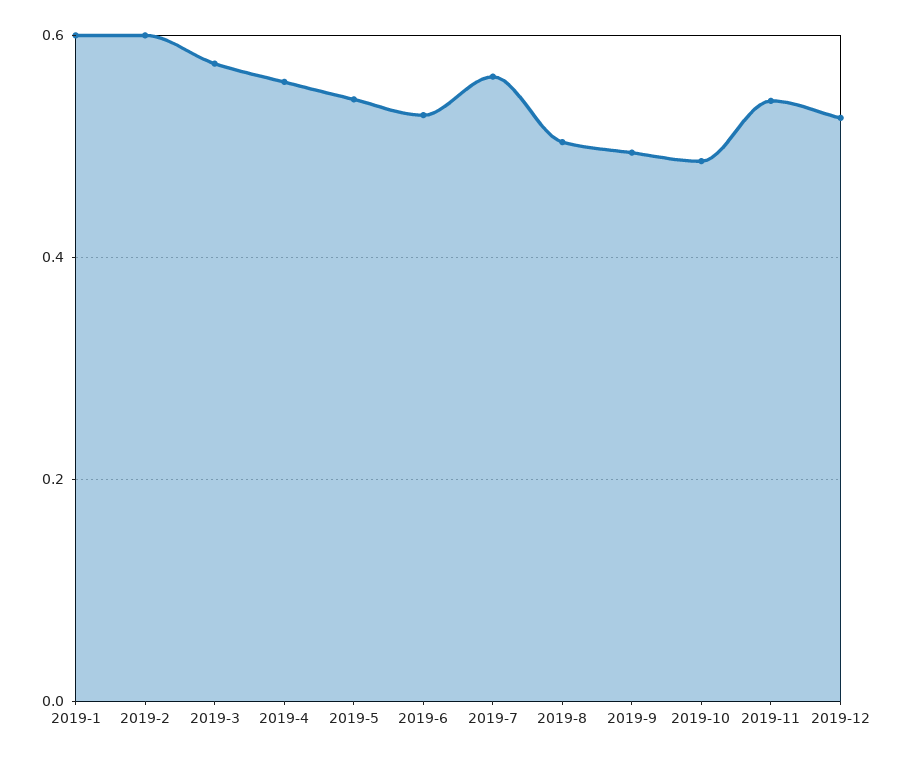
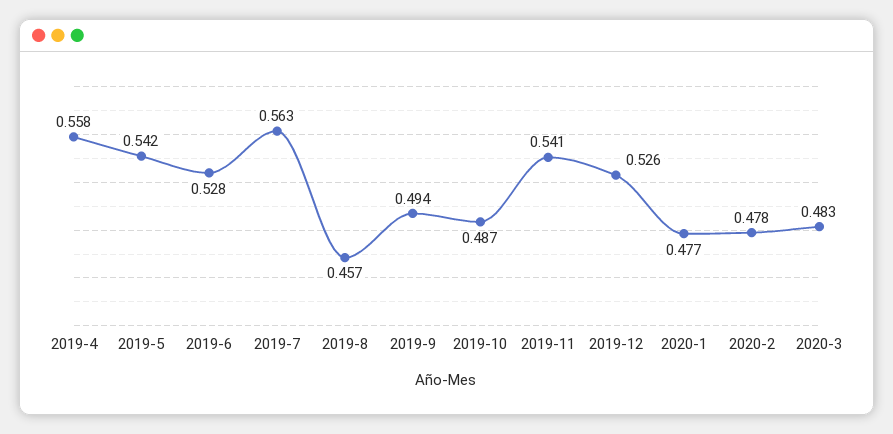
2019-1: 0.6 -> none
2019-2: 0.6 -> none
2019-3: 0.58 -> none
2019-8: 0.5 -> 0.457
2020-1: none -> 0.477
2020-2: none -> 0.478
2020-3: none -> 0.483

